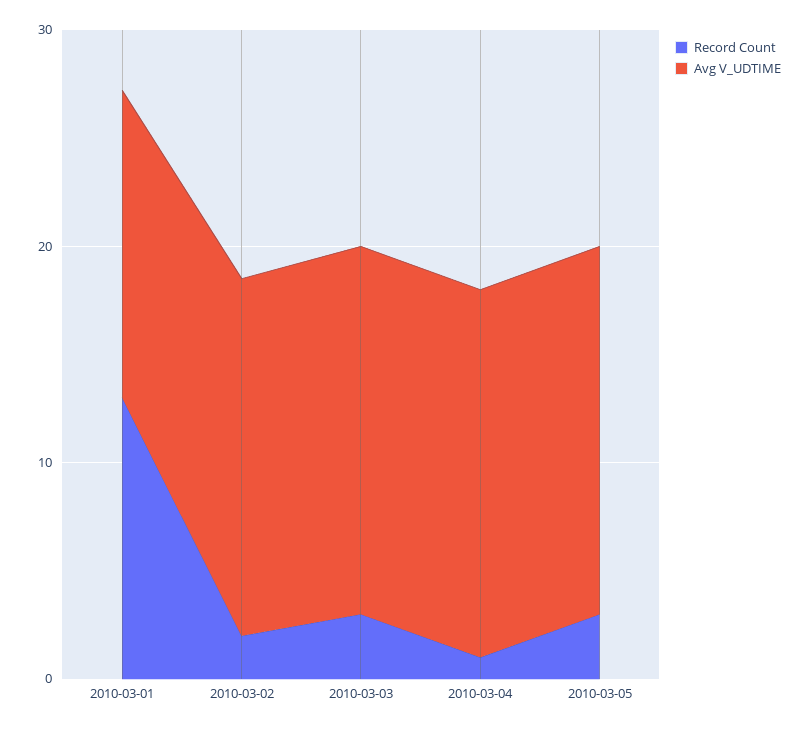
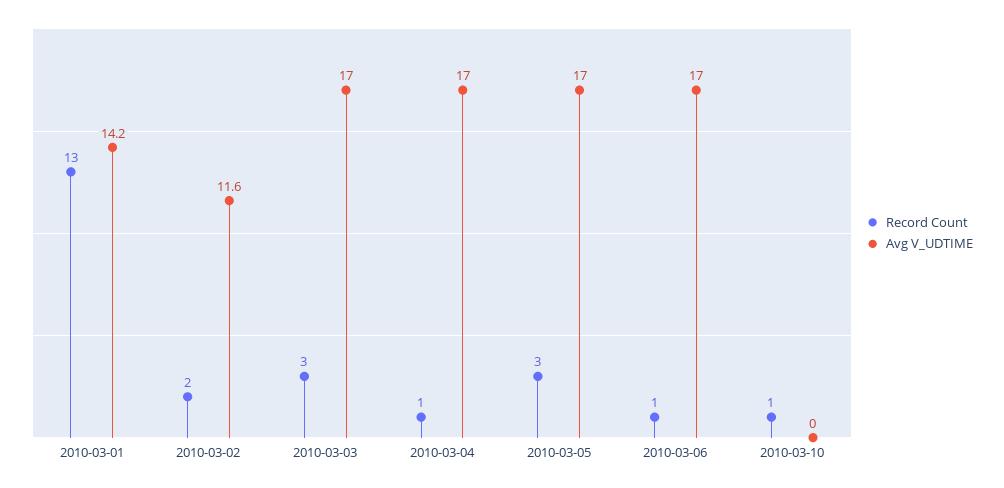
Avg V_UDTIME, 2010-03-02: 16 -> 11.6
Record Count, 2010-03-06: none -> 1
Avg V_UDTIME, 2010-03-06: none -> 17
Record Count, 2010-03-10: none -> 1
Avg V_UDTIME, 2010-03-10: none -> 0

